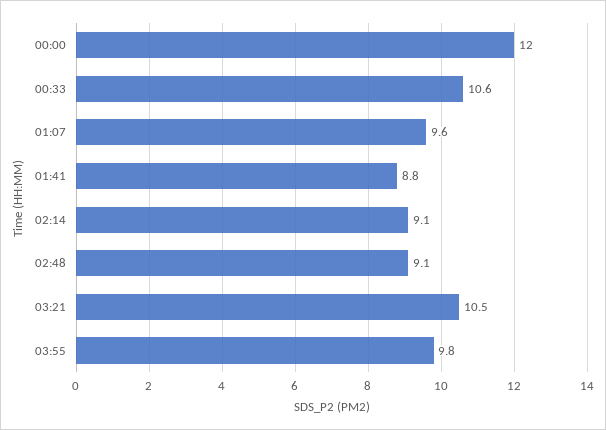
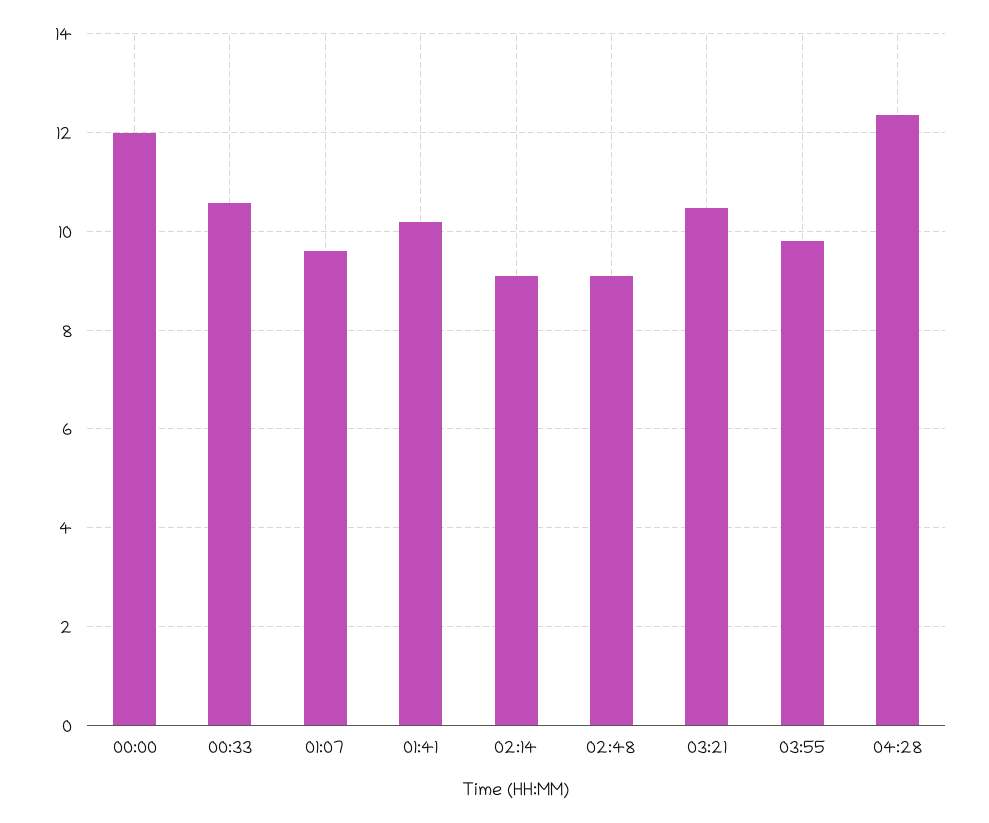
01:41: 8.8 -> 10.2
04:28: none -> 12.4

